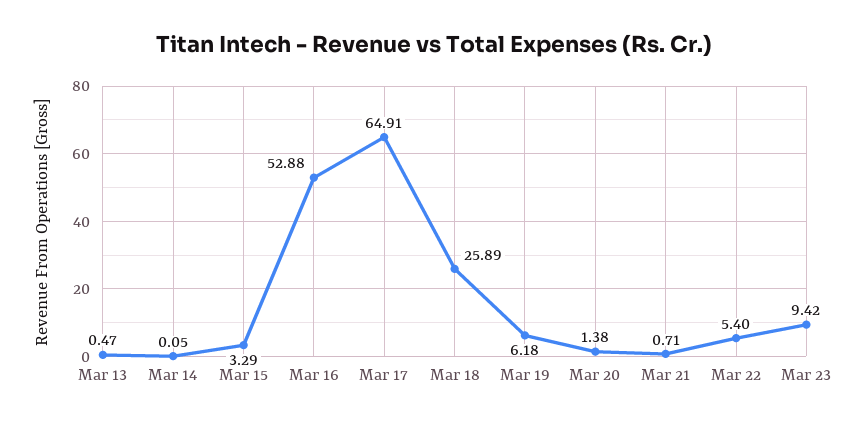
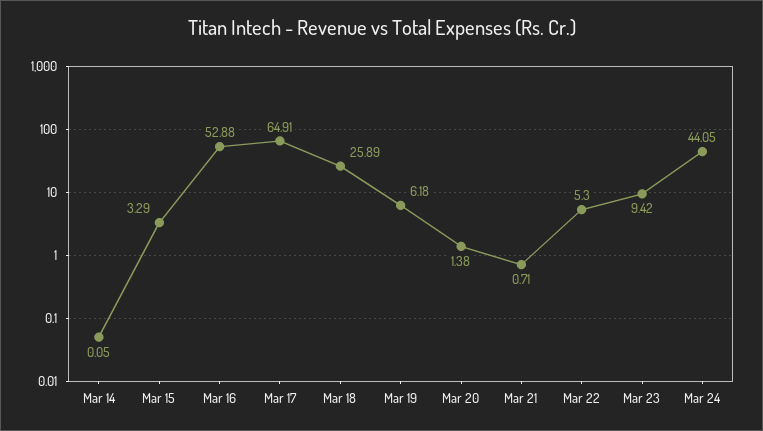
Mar 13: 0.47 -> none
Mar 22: 5.4 -> 5.3
Mar 24: none -> 44.05

